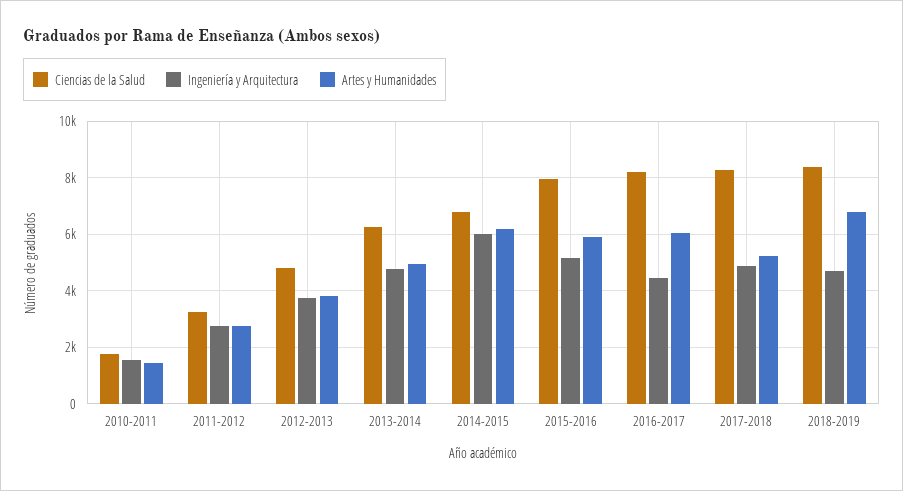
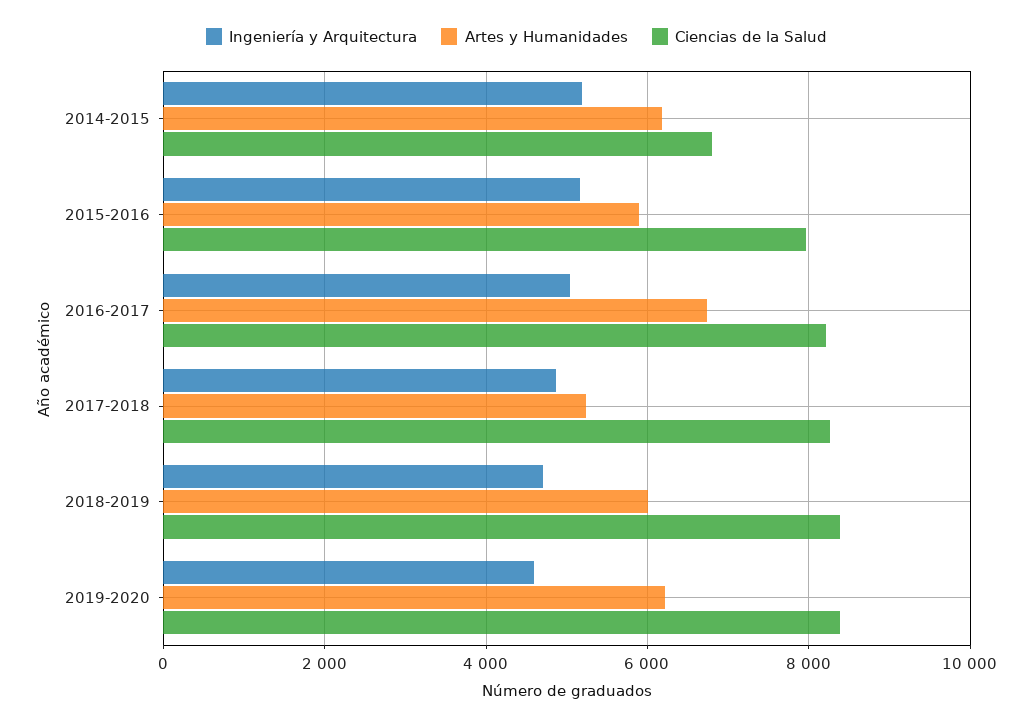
Ciencias de la Salud, 2010-2011: 1750 -> none
Ingeniería y Arquitectura, 2010-2011: 1500 -> none
Artes y Humanidades, 2010-2011: 1500 -> none
Ciencias de la Salud, 2011-2012: 3250 -> none
Ingeniería y Arquitectura, 2011-2012: 2750 -> none
Artes y Humanidades, 2011-2012: 2750 -> none
Ciencias de la Salud, 2012-2013: 4750 -> none
Ingeniería y Arquitectura, 2012-2013: 3750 -> none
Artes y Humanidades, 2012-2013: 3750 -> none
Ciencias de la Salud, 2013-2014: 6250 -> none
Ingeniería y Arquitectura, 2013-2014: 4750 -> none
Artes y Humanidades, 2013-2014: 5000 -> none
Ingeniería y Arquitectura, 2014-2015: 6000 -> 5200
Ingeniería y Arquitectura, 2016-2017: 4500 -> 5000
Artes y Humanidades, 2016-2017: 6000 -> 6800
Artes y Humanidades, 2018-2019: 6750 -> 6000
Ingeniería y Arquitectura, 2019-2020: none -> 4600
Artes y Humanidades, 2019-2020: none -> 6200
Ciencias de la Salud, 2019-2020: none -> 8400

